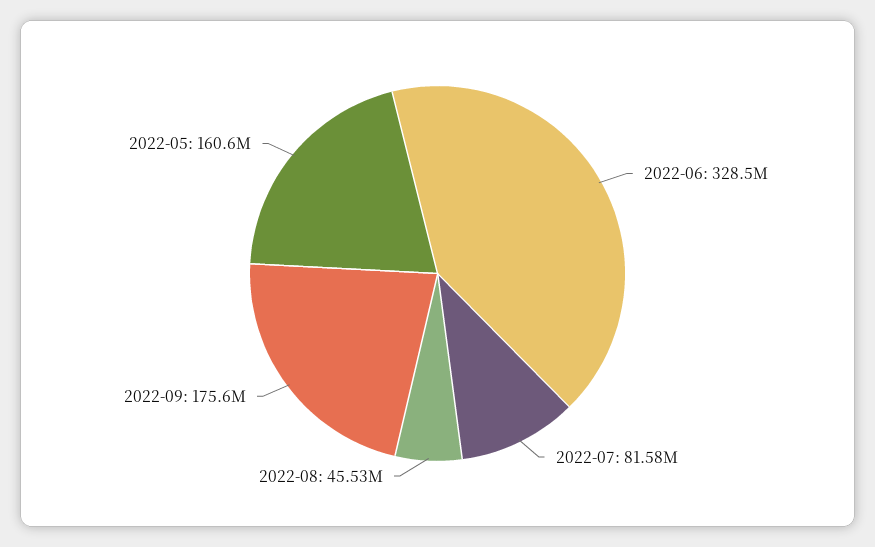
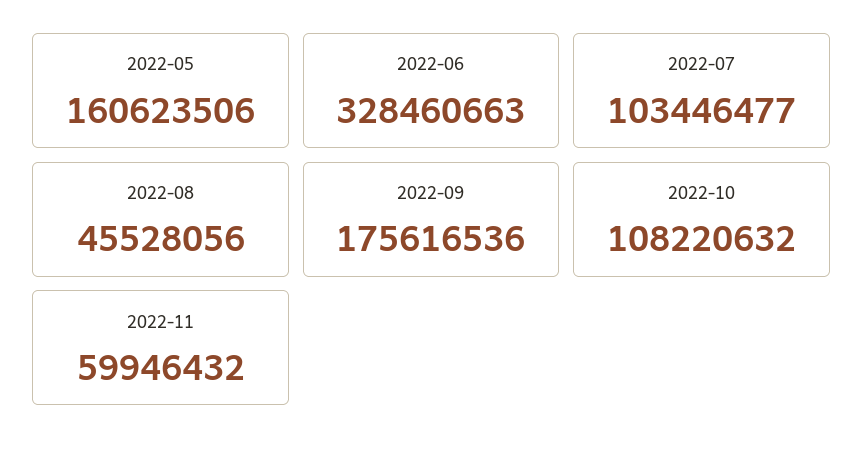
2022-07: 81580000 -> 103446477
2022-10: none -> 108220632
2022-11: none -> 59946432

